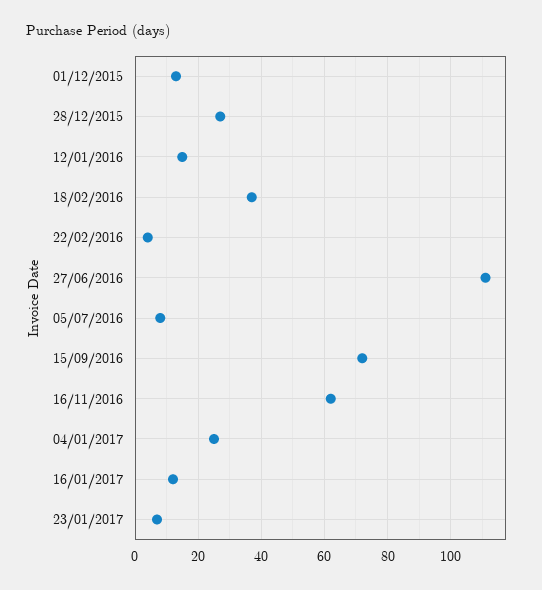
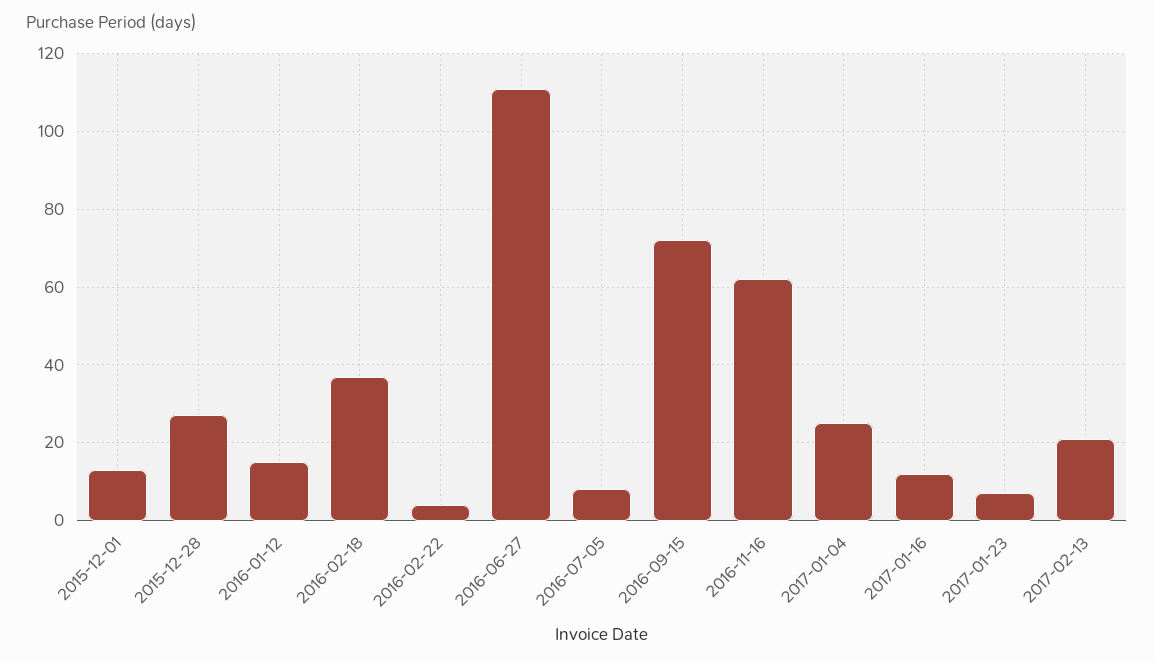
2017-02-13: none -> 20

